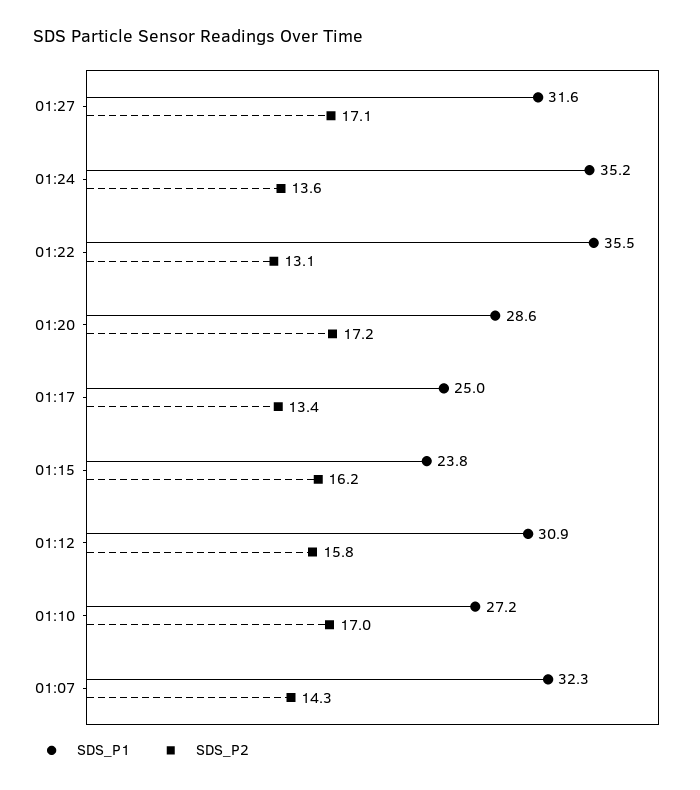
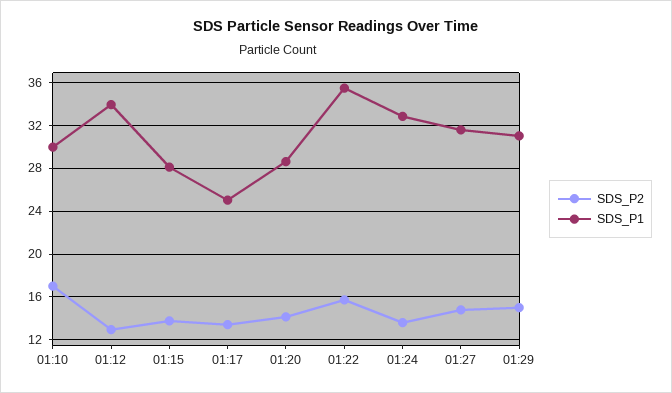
SDS_P2, 01:27: 17.1 -> 15
SDS_P1, 01:24: 35.2 -> 33
SDS_P2, 01:22: 13.1 -> 16
SDS_P2, 01:20: 17.2 -> 14
SDS_P1, 01:15: 23.8 -> 28
SDS_P2, 01:15: 16.2 -> 14
SDS_P1, 01:12: 30.9 -> 34
SDS_P2, 01:12: 15.8 -> 13
SDS_P1, 01:10: 27.2 -> 30
SDS_P1, 01:07: 32.3 -> none
SDS_P2, 01:07: 14.3 -> none
SDS_P2, 01:29: none -> 15
SDS_P1, 01:29: none -> 31

